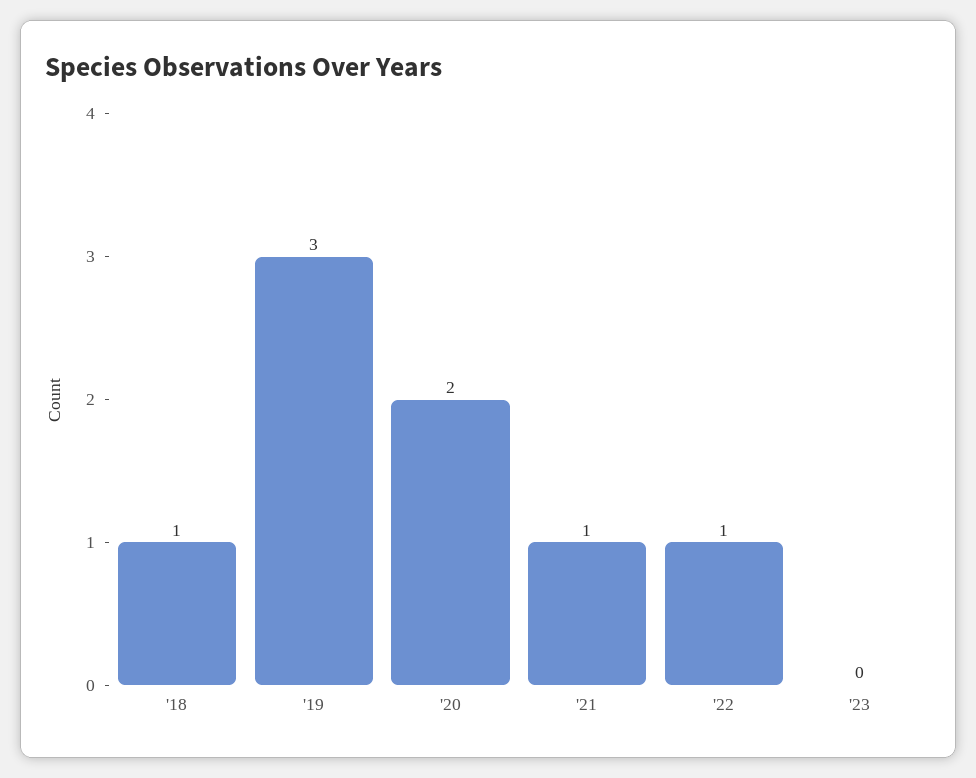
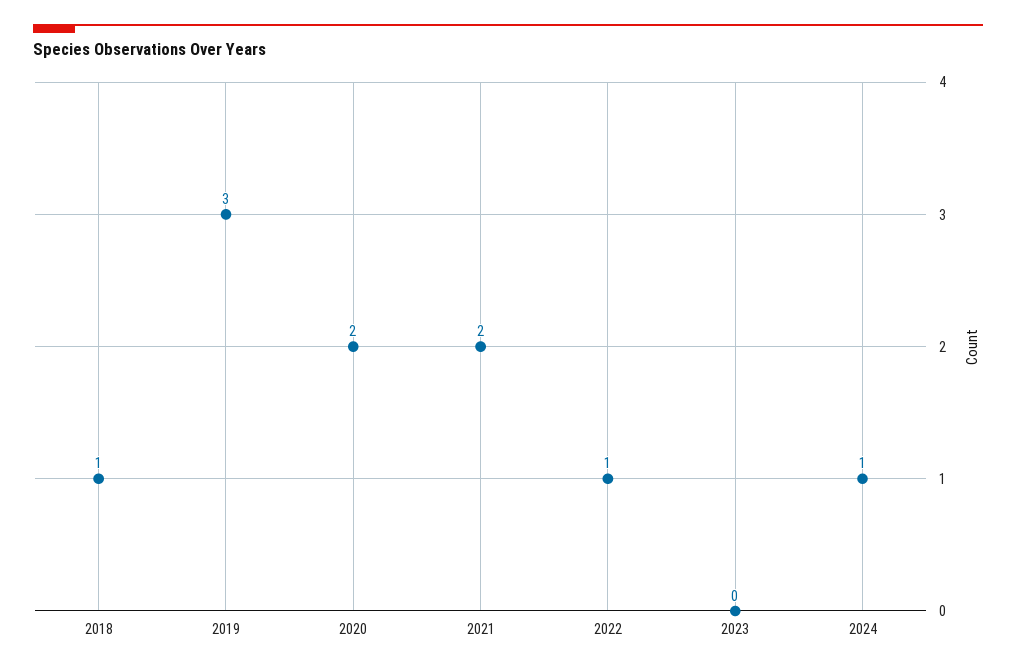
'21: 1 -> 2
2024: none -> 1

